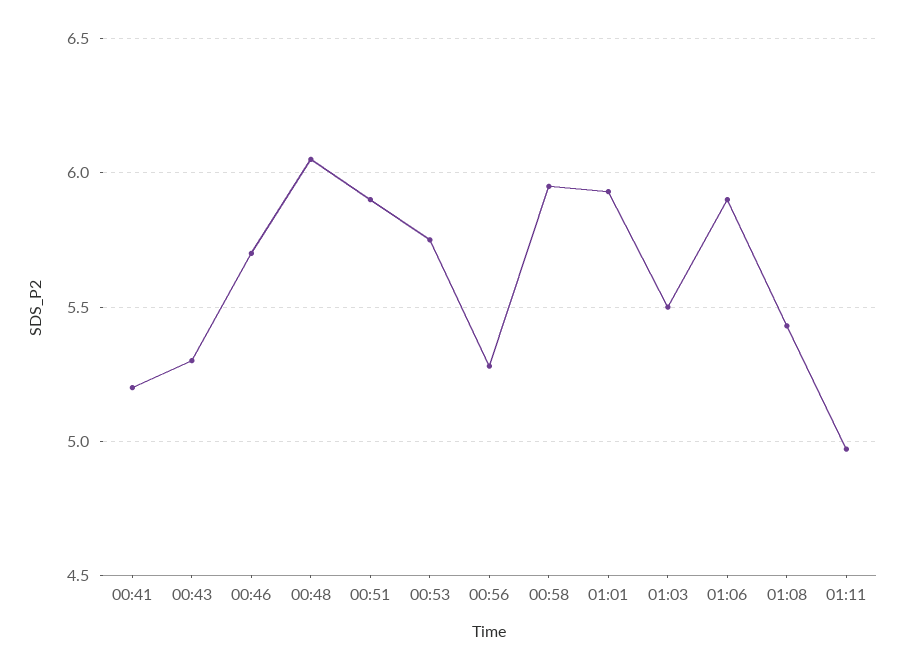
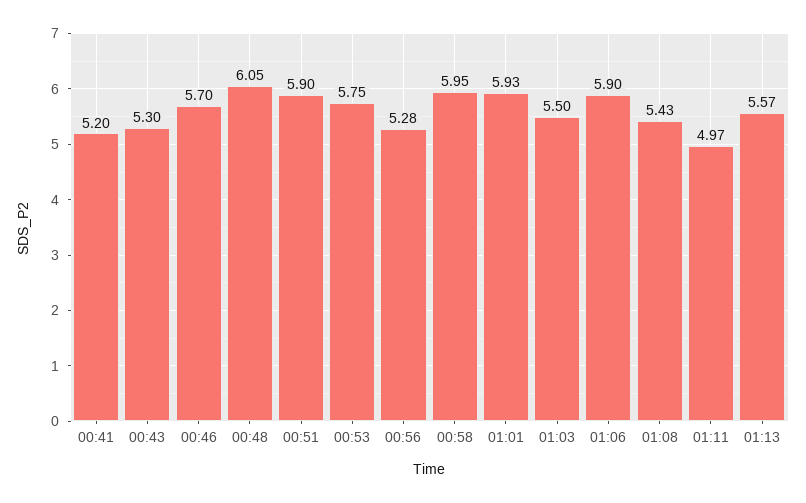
01:13: none -> 5.57

